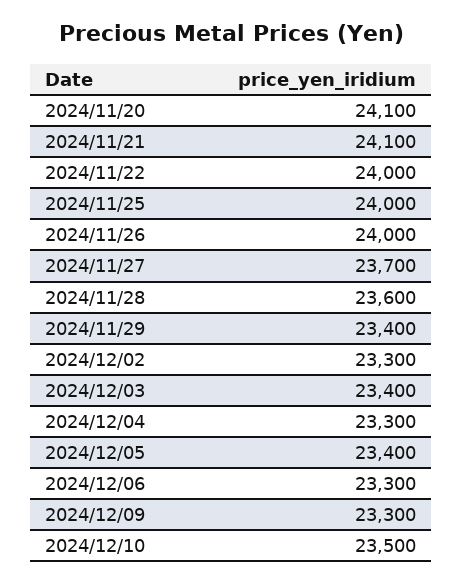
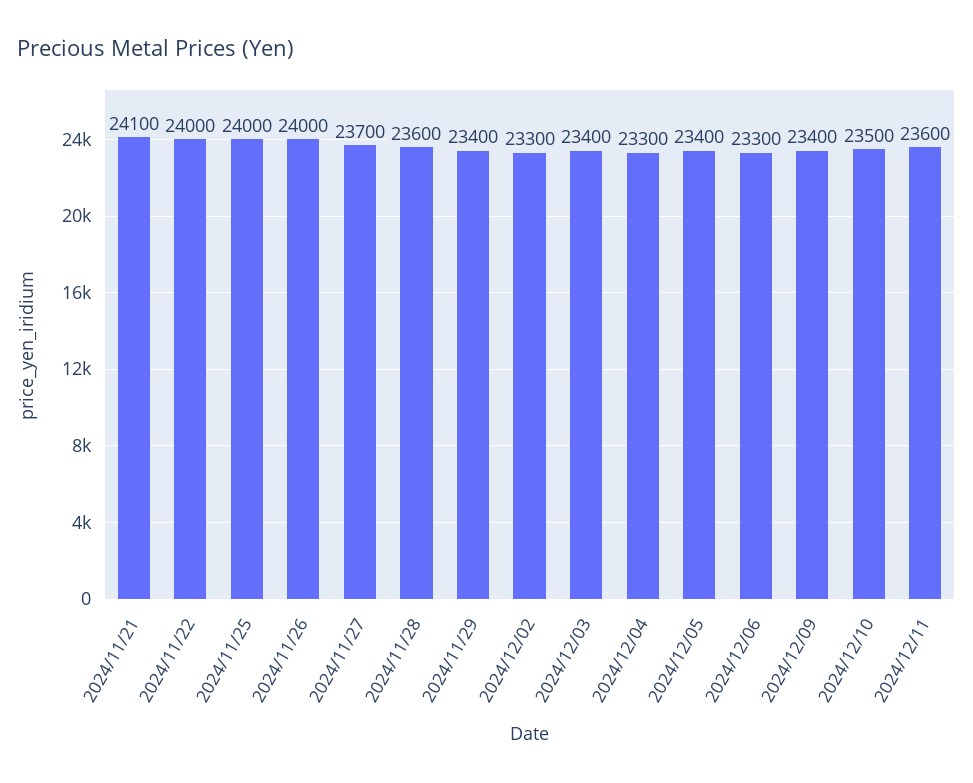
2024/11/20: 24100 -> none
2024/12/09: 23300 -> 23400
2024/12/11: none -> 23600

